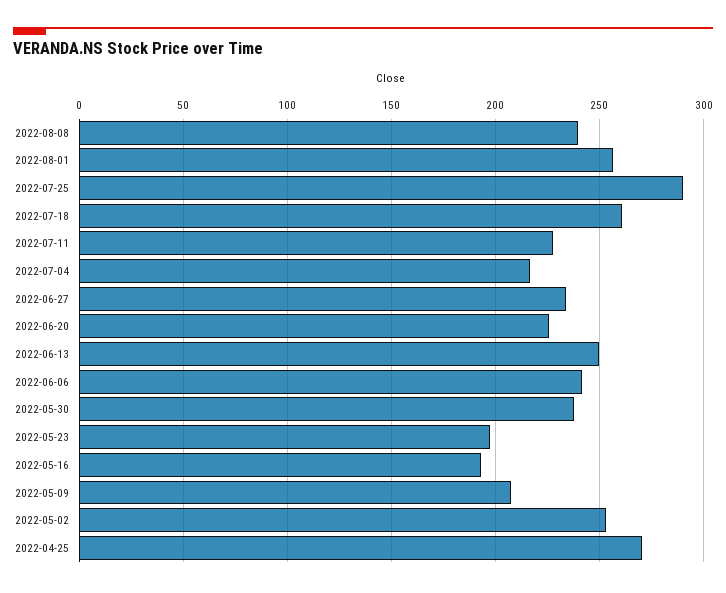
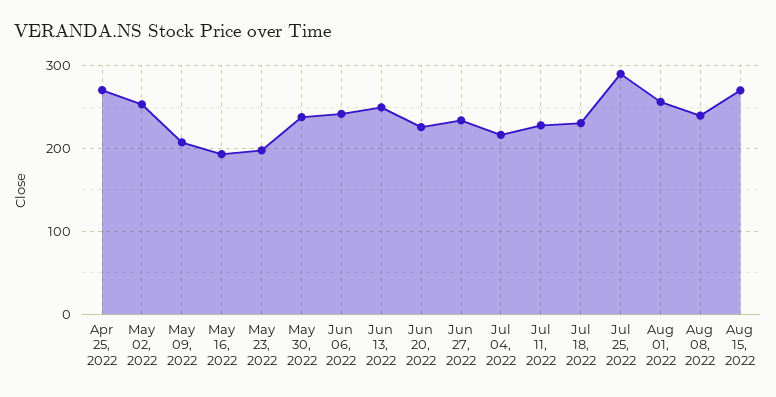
2022-07-18: 260 -> 230
Aug 15, 2022: none -> 270

